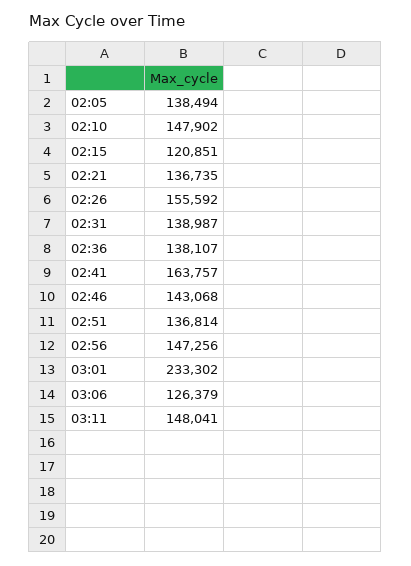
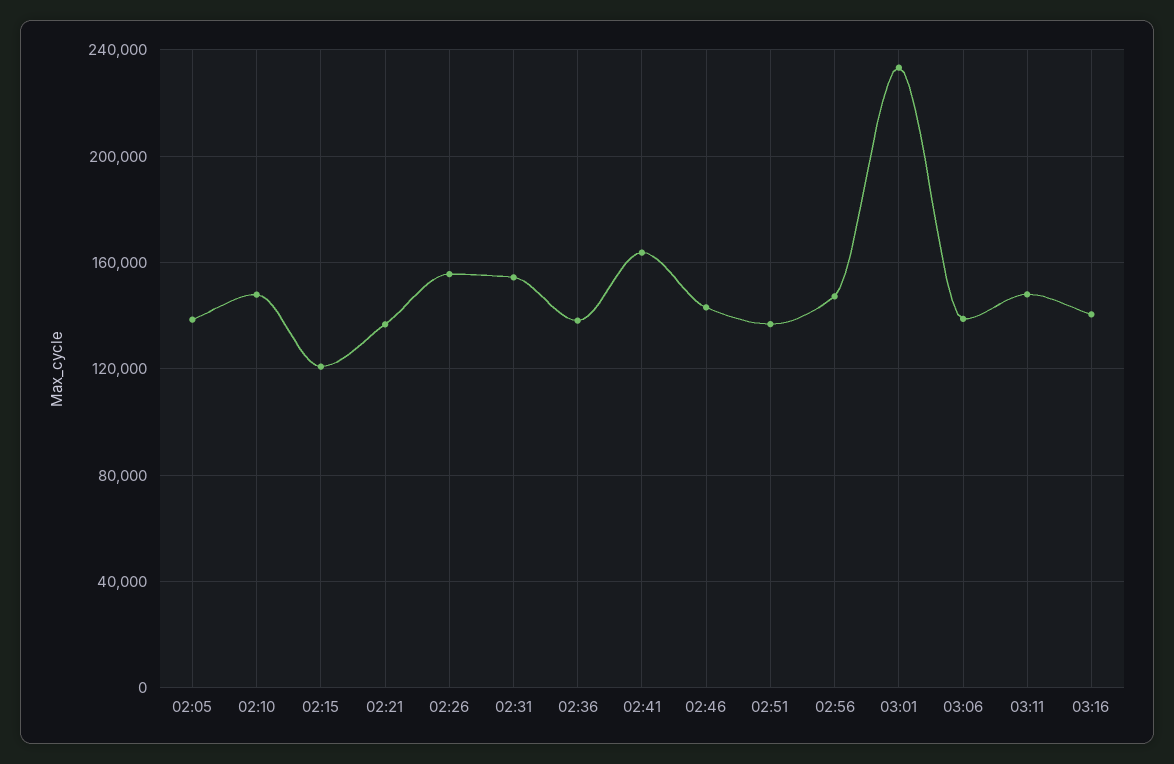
02:31: 138987 -> 155000
03:06: 126379 -> 140000
03:16: none -> 140000

